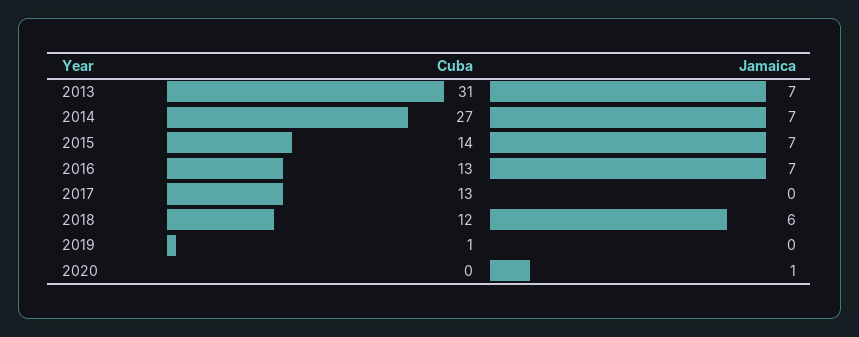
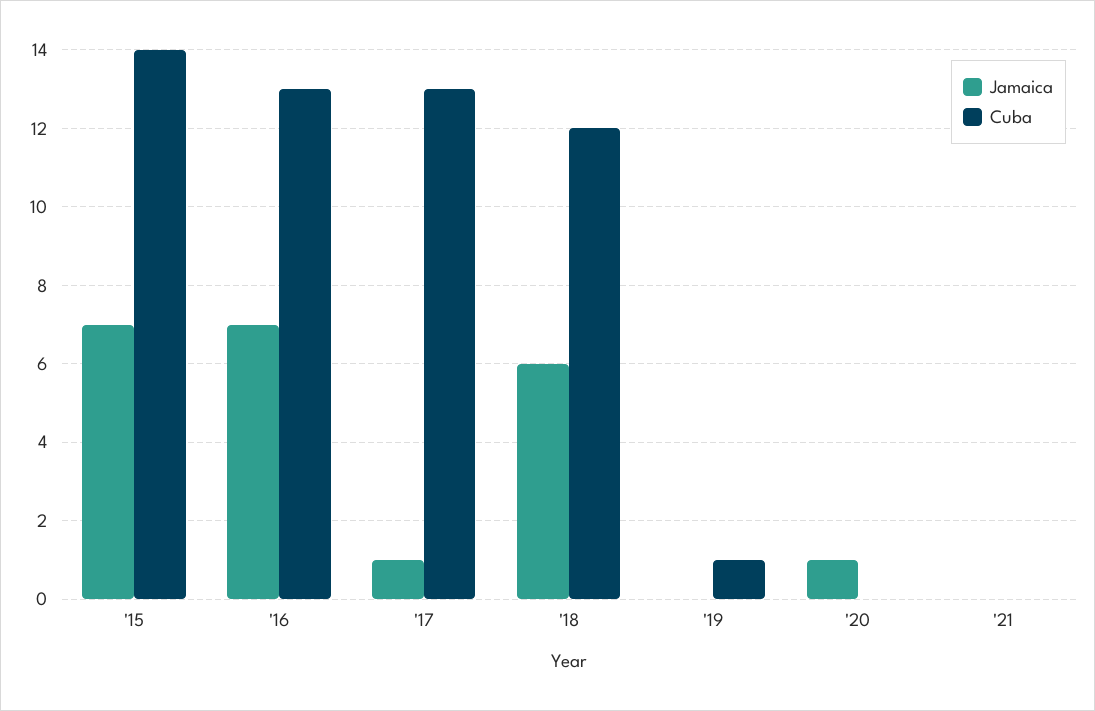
Cuba, 2013: 31 -> none
Jamaica, 2013: 7 -> none
Cuba, 2014: 27 -> none
Jamaica, 2014: 7 -> none
Jamaica, 2017: 0 -> 1
Jamaica, '21: none -> 0
Cuba, '21: none -> 0

